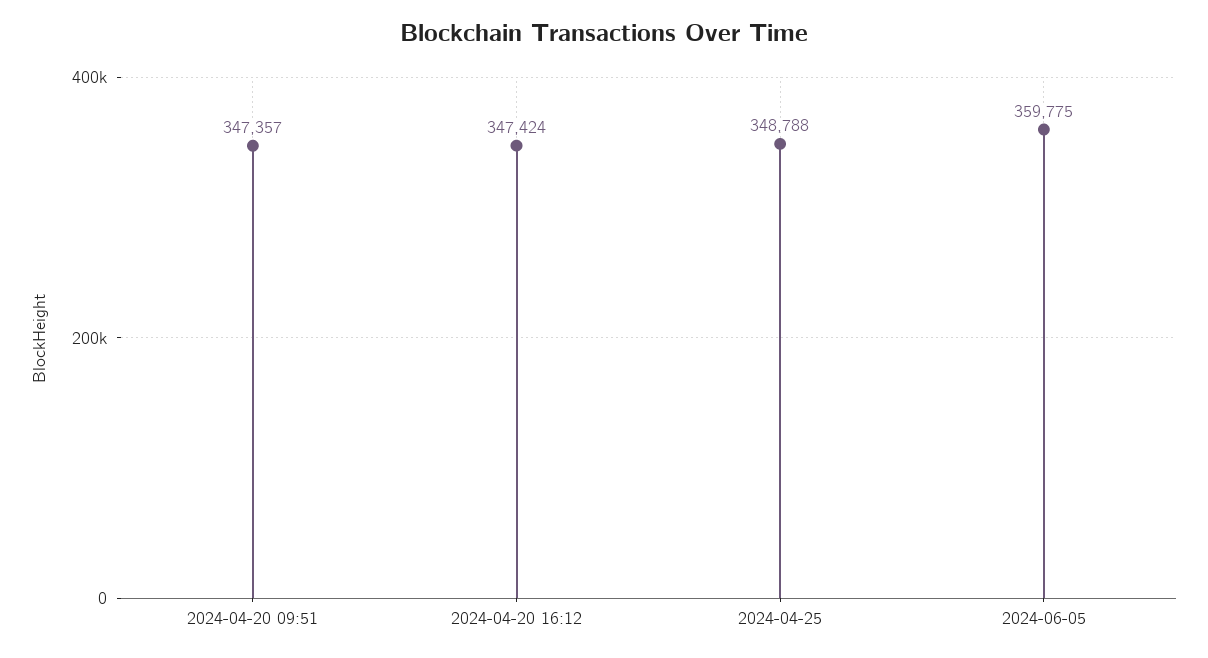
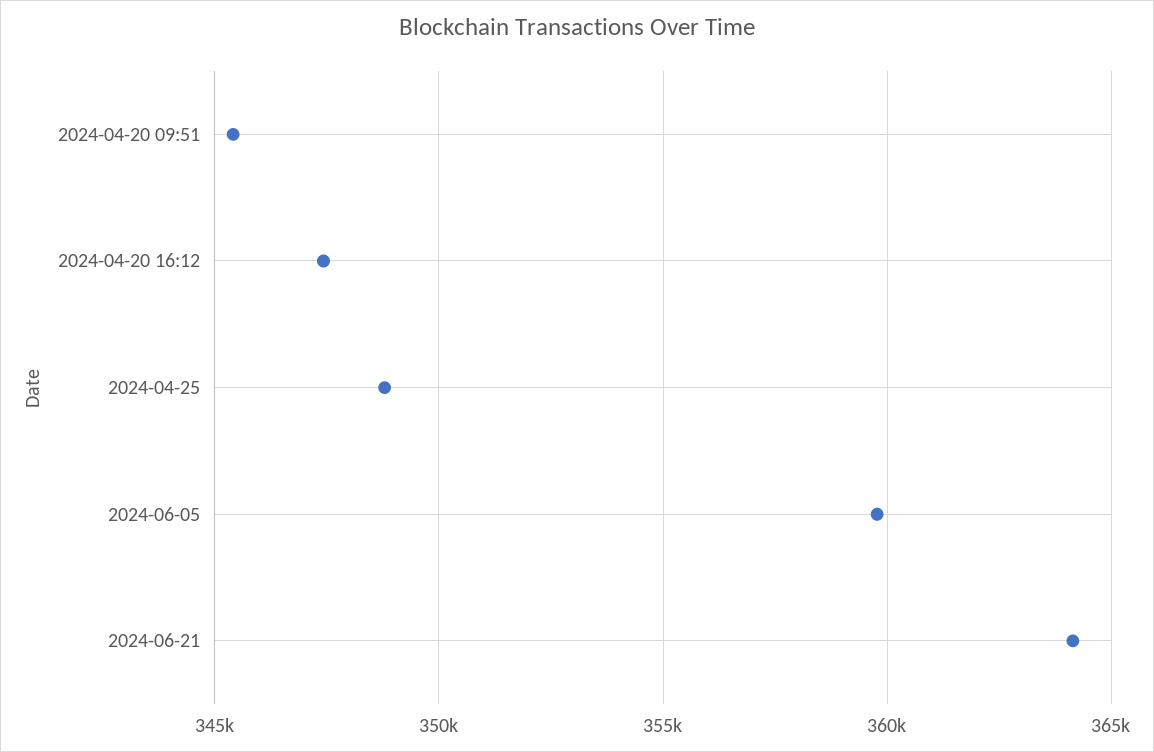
2024-04-20 09:51: 347357 -> 345500
2024-06-21: none -> 364000

